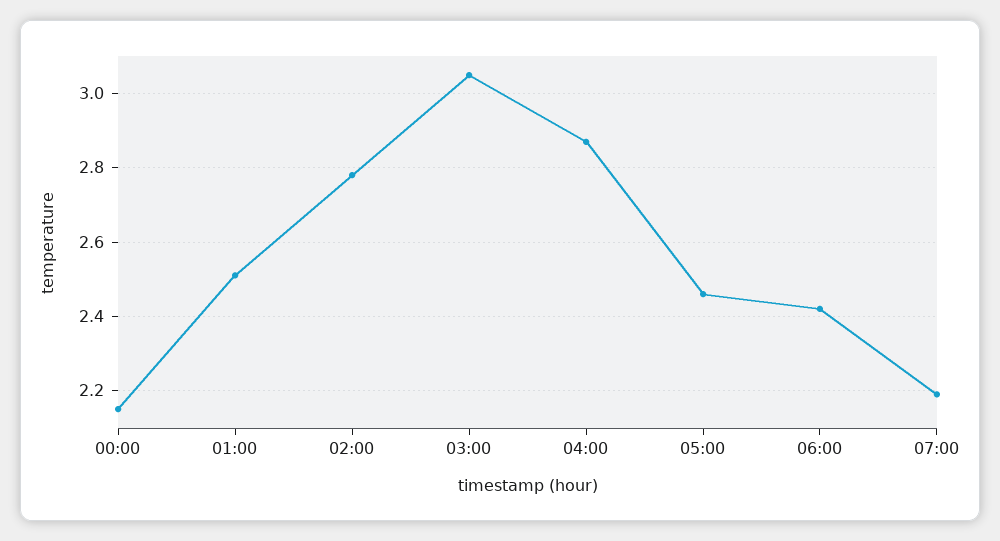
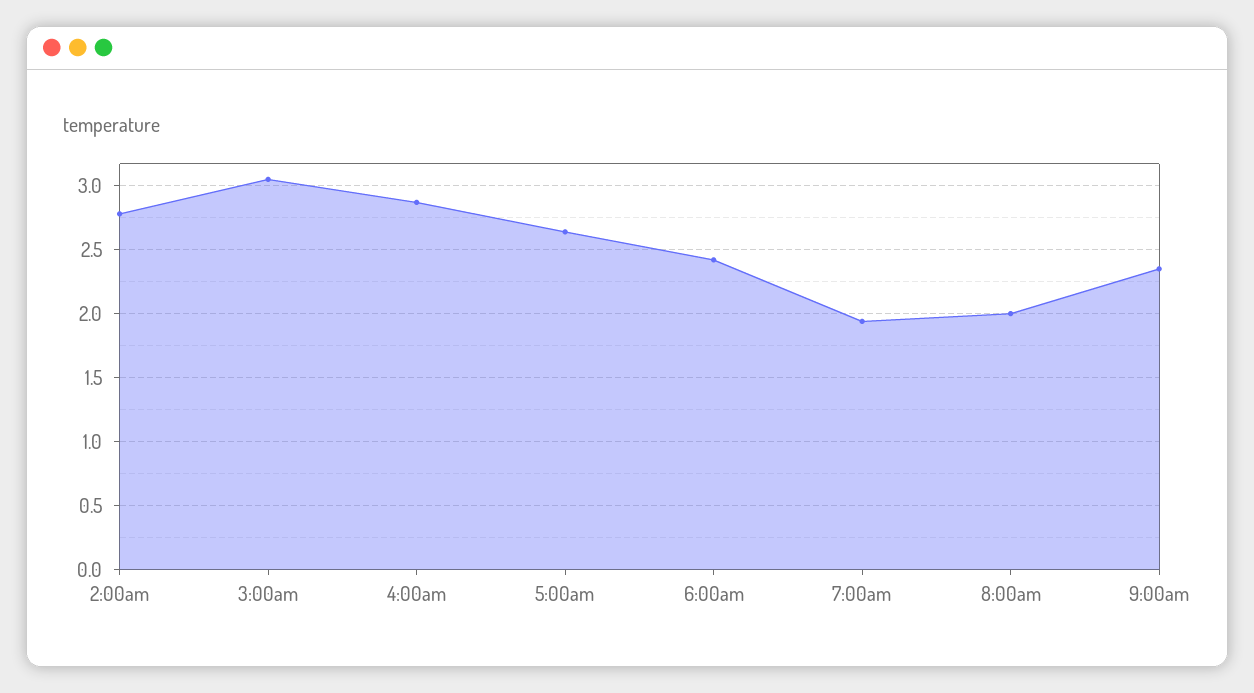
00:00: 2.15 -> none
01:00: 2.5 -> none
05:00: 2.45 -> 2.65
07:00: 2.2 -> 1.95
8:00am: none -> 2
9:00am: none -> 2.35

